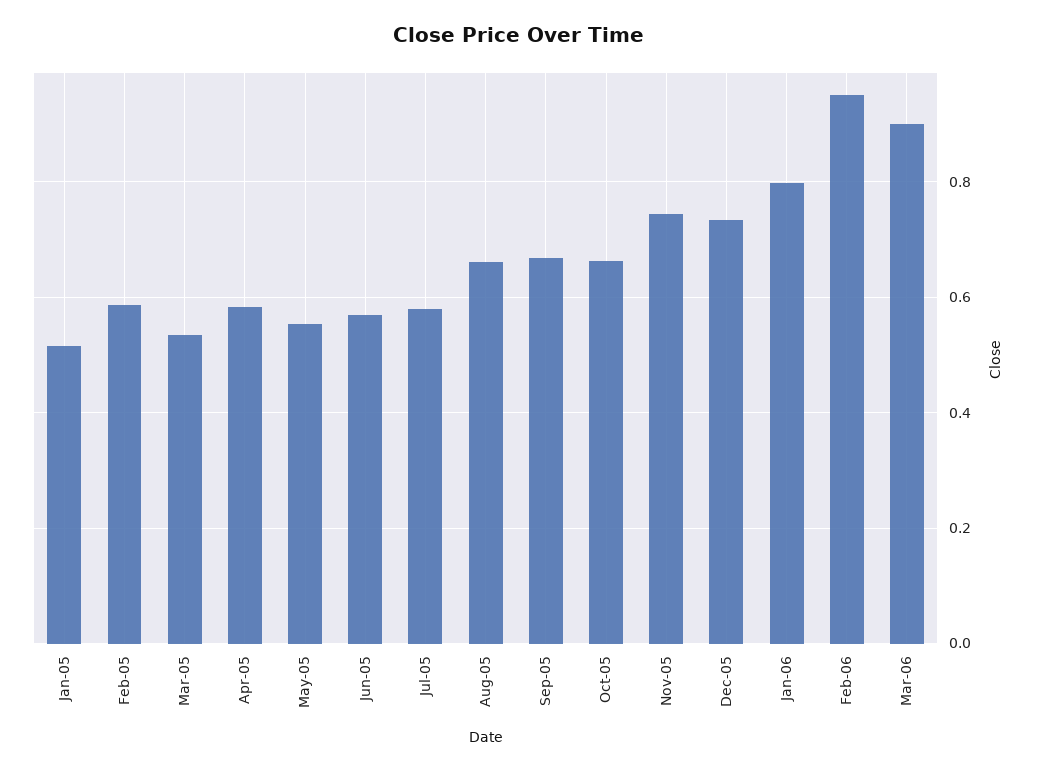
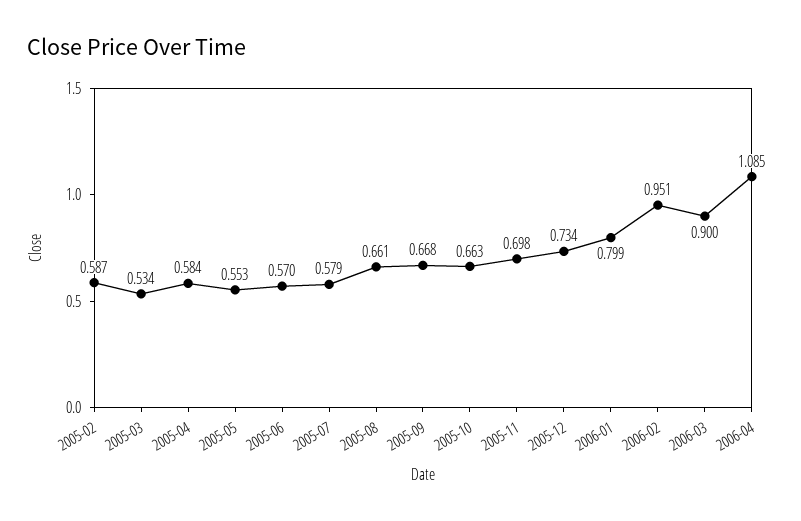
Jan-05: 0.52 -> none
Nov-05: 0.74 -> 0.698
2006-04: none -> 1.085

